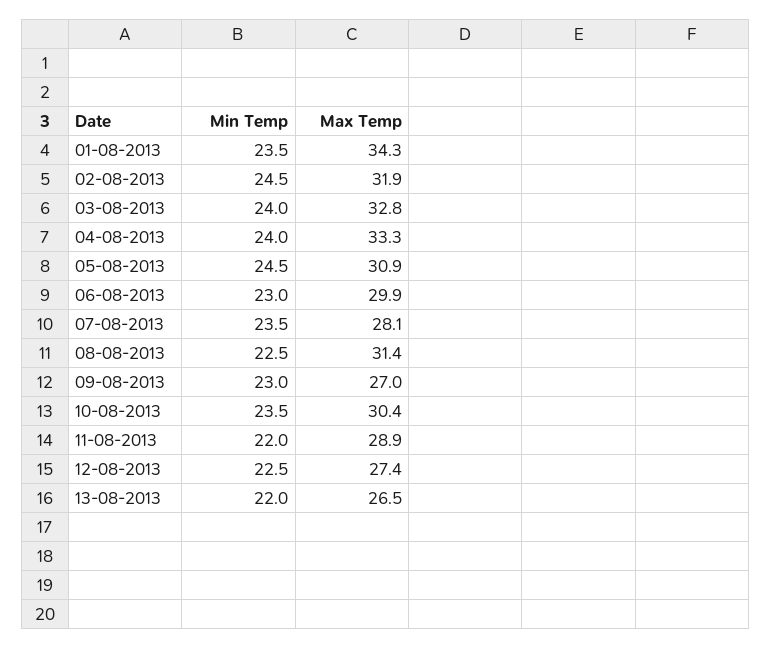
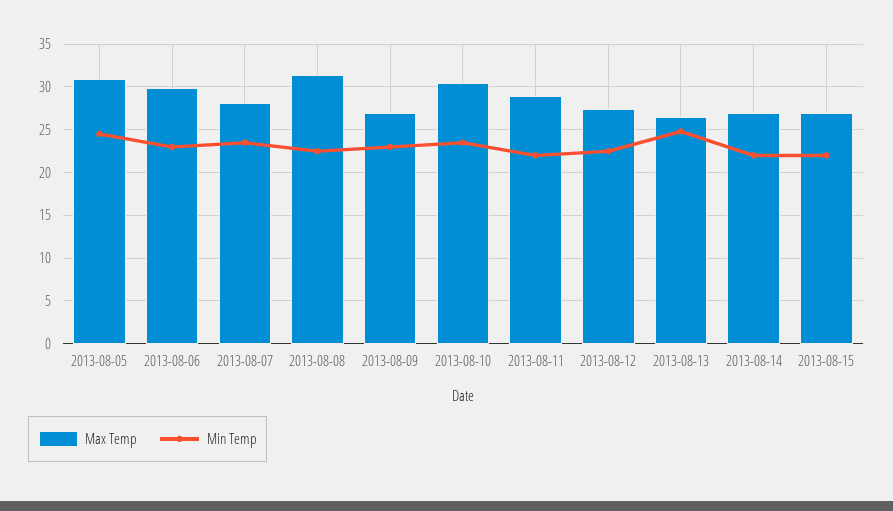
Min Temp, 01-08-2013: 23.5 -> none
Max Temp, 01-08-2013: 34.3 -> none
Min Temp, 02-08-2013: 24.5 -> none
Max Temp, 02-08-2013: 31.9 -> none
Min Temp, 03-08-2013: 24 -> none
Max Temp, 03-08-2013: 32.8 -> none
Min Temp, 04-08-2013: 24 -> none
Max Temp, 04-08-2013: 33.3 -> none
Min Temp, 13-08-2013: 22 -> 25
Max Temp, 2013-08-14: none -> 27
Min Temp, 2013-08-14: none -> 22
Max Temp, 2013-08-15: none -> 27
Min Temp, 2013-08-15: none -> 22

